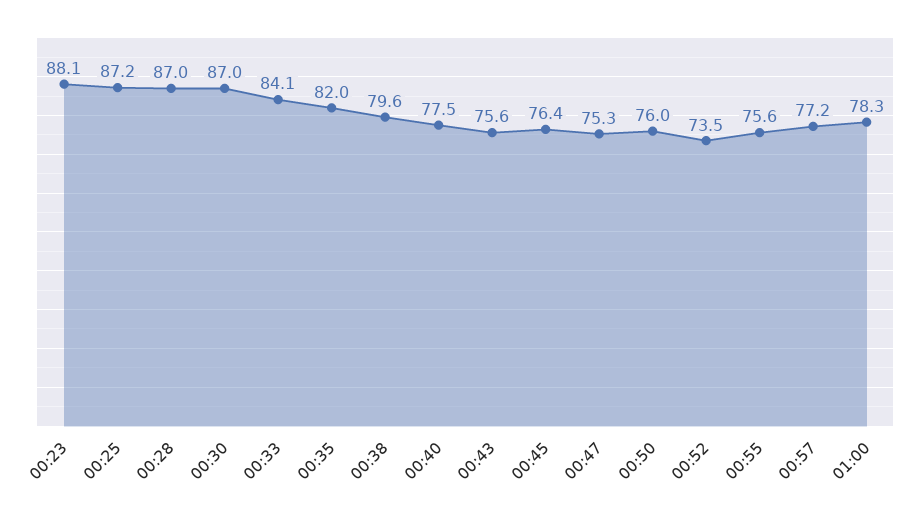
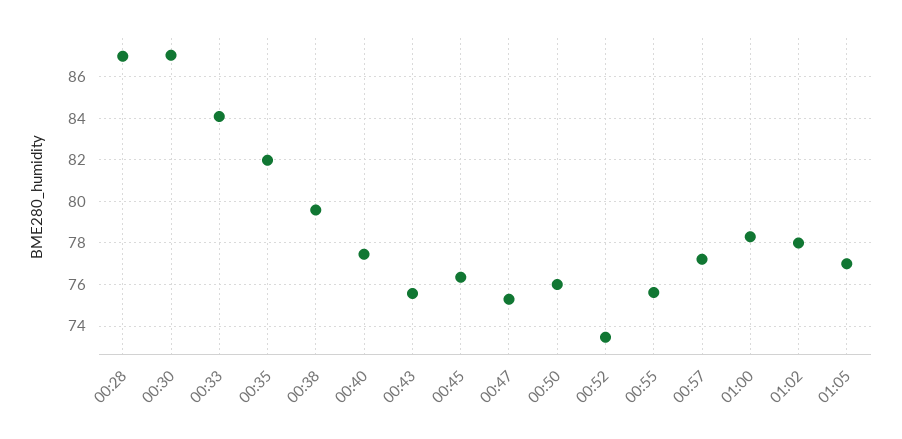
00:23: 88.1 -> none
00:25: 87.2 -> none
01:02: none -> 78
01:05: none -> 77

